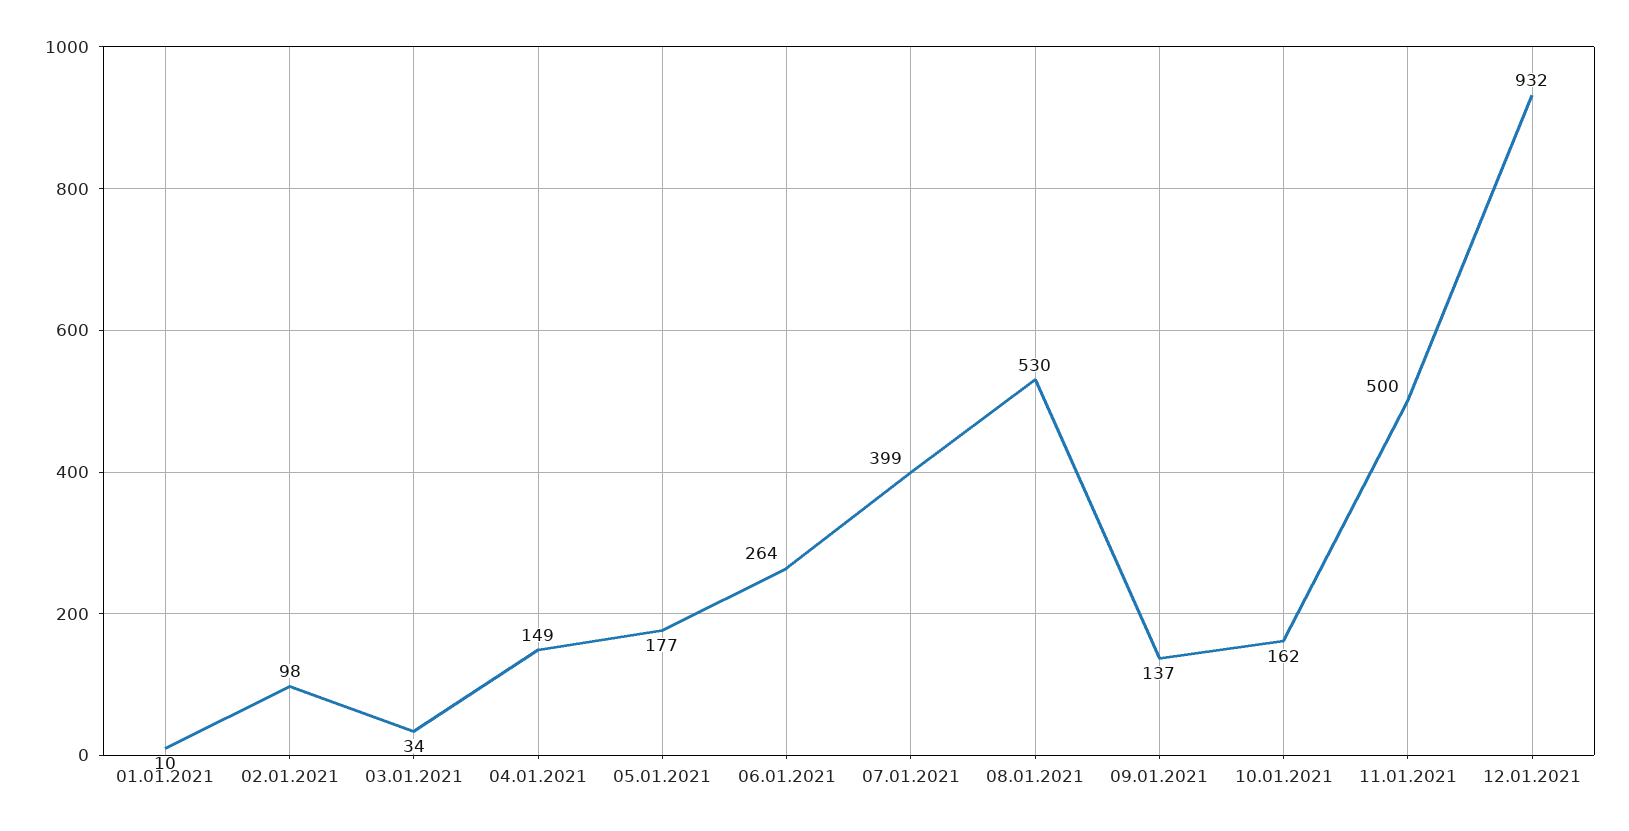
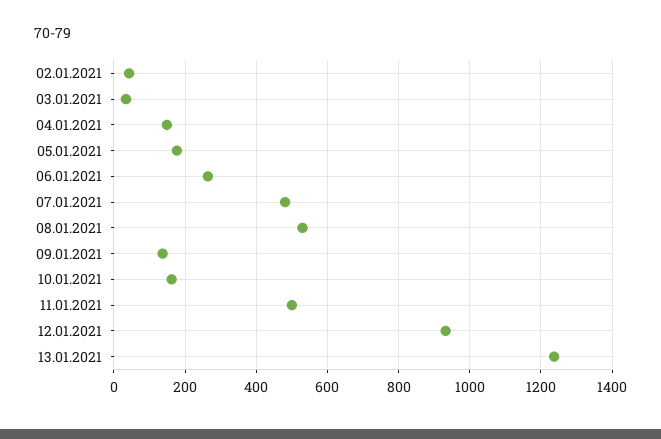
01.01.2021: 10 -> none
02.01.2021: 98 -> 40
07.01.2021: 399 -> 480
13.01.2021: none -> 1240

